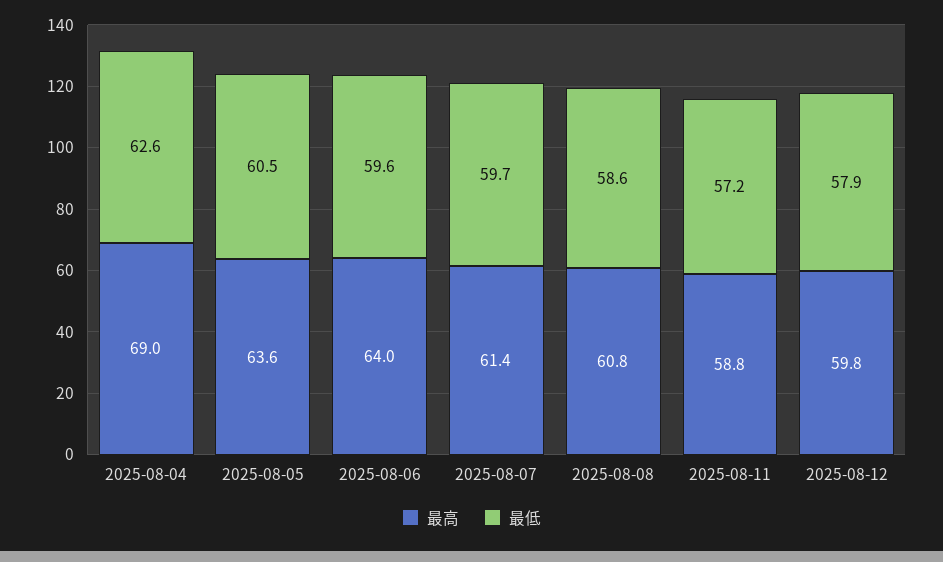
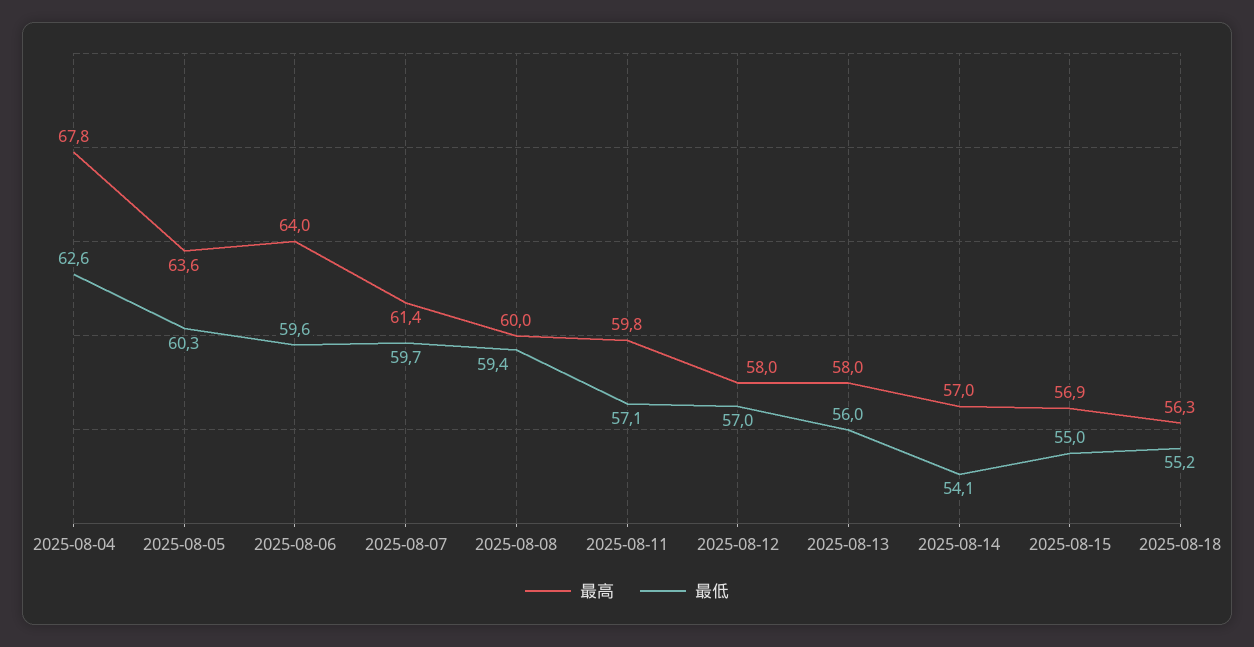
最高, 2025-08-04: 69 -> 67.8
最低, 2025-08-05: 60.5 -> 60.3
最高, 2025-08-08: 60.8 -> 60
最低, 2025-08-08: 58.6 -> 59.4
最高, 2025-08-11: 58.8 -> 59.8
最低, 2025-08-11: 57.2 -> 57.1
最高, 2025-08-12: 59.8 -> 58
最低, 2025-08-12: 57.9 -> 57
最高, 2025-08-13: none -> 58
最低, 2025-08-13: none -> 56
最高, 2025-08-14: none -> 57
最低, 2025-08-14: none -> 54.1
最高, 2025-08-15: none -> 56.9
最低, 2025-08-15: none -> 55
最高, 2025-08-18: none -> 56.3
最低, 2025-08-18: none -> 55.2

